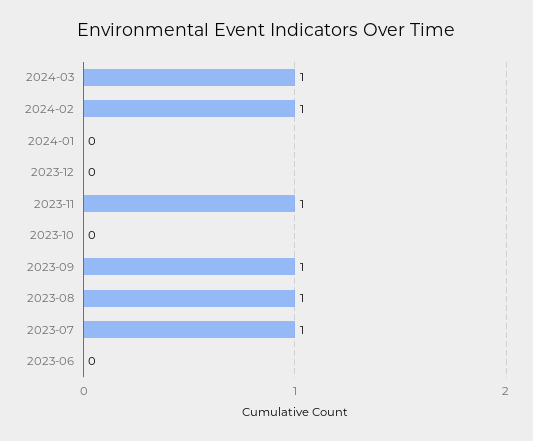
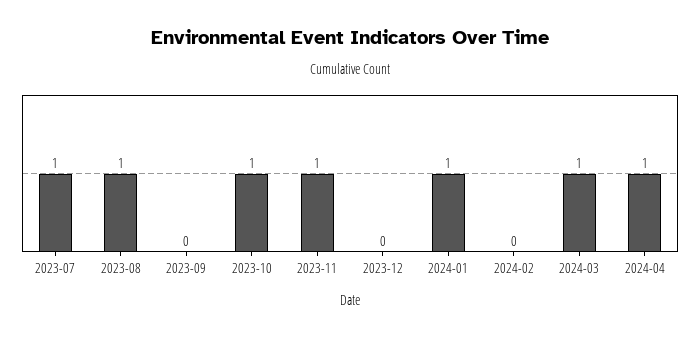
2024-02: 1 -> 0
2024-01: 0 -> 1
2023-10: 0 -> 1
2023-09: 1 -> 0
2023-06: 0 -> none
2024-04: none -> 1

